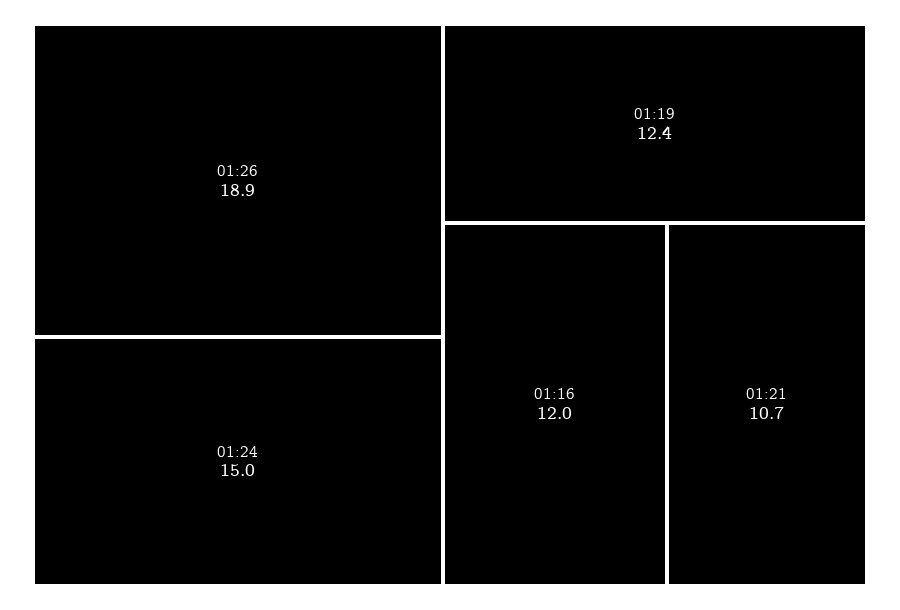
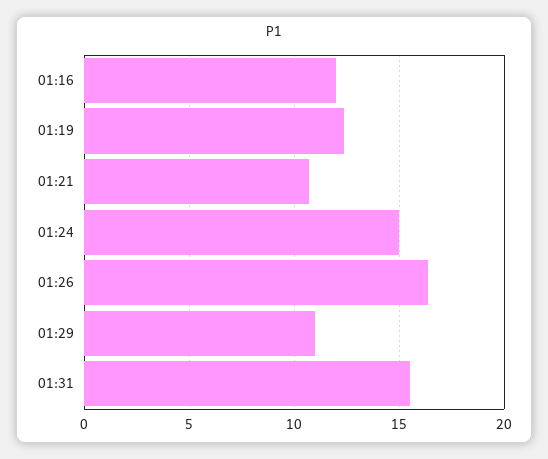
01:26: 18.9 -> 16.5
01:29: none -> 11
01:31: none -> 15.5

